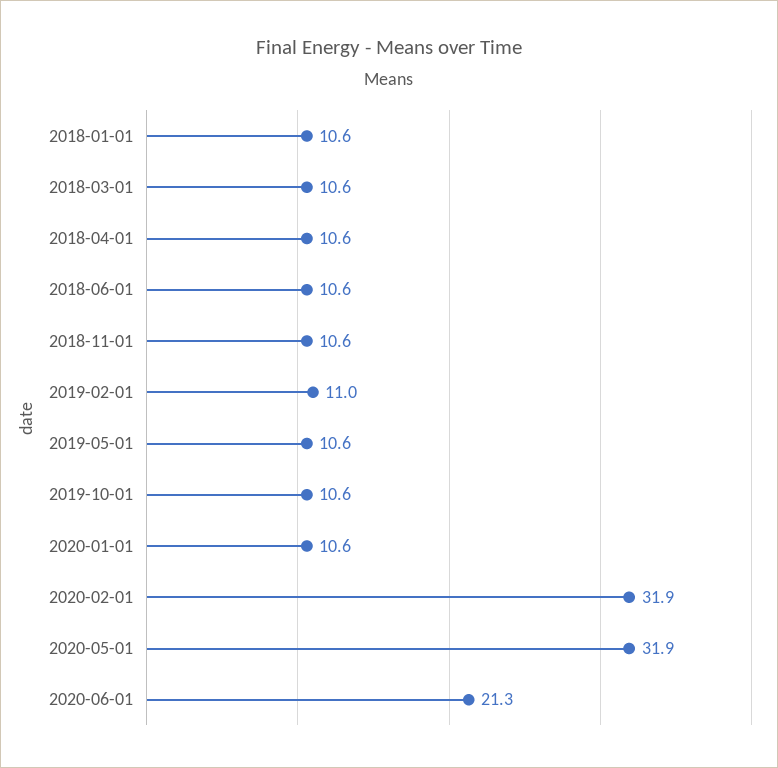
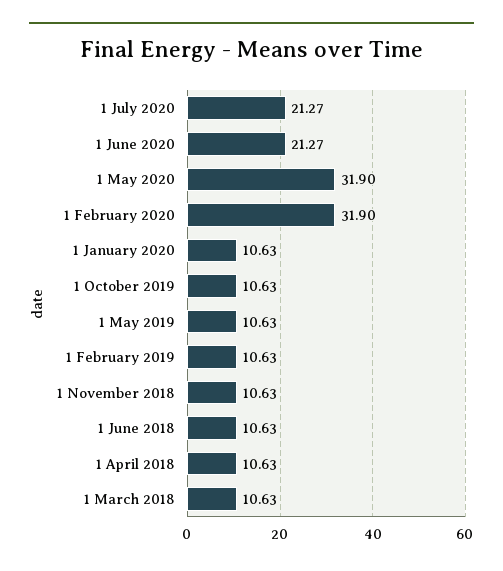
2018-01-01: 10.6 -> none
2019-02-01: 11 -> 10.63
1 July 2020: none -> 21.27

